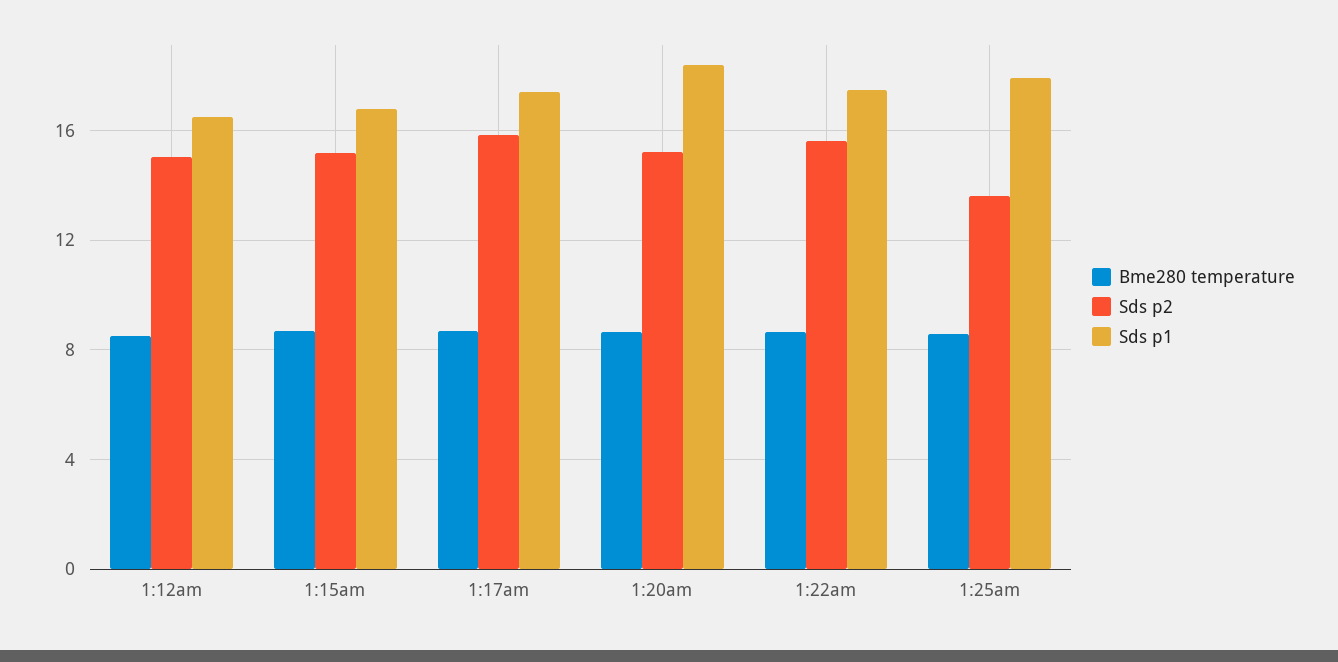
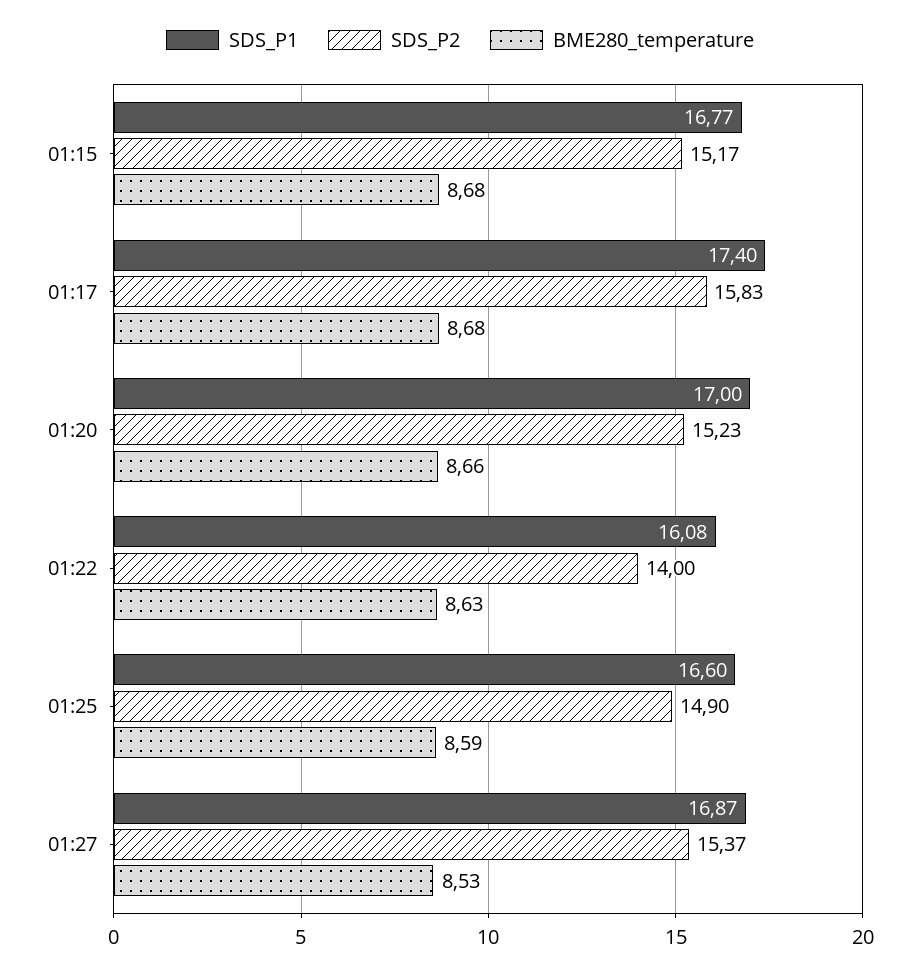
Bme280 temperature, 1:12am: 8.5 -> none
Sds p2, 1:12am: 15 -> none
Sds p1, 1:12am: 16.5 -> none
Sds p1, 1:20am: 18.5 -> 17
Sds p2, 1:22am: 15.5 -> 14
Sds p1, 1:22am: 17.5 -> 16.08
Sds p2, 1:25am: 13.5 -> 14.9
Sds p1, 1:25am: 18 -> 16.6
Sds p1, 01:27: none -> 16.87
Sds p2, 01:27: none -> 15.37
Bme280 temperature, 01:27: none -> 8.53

